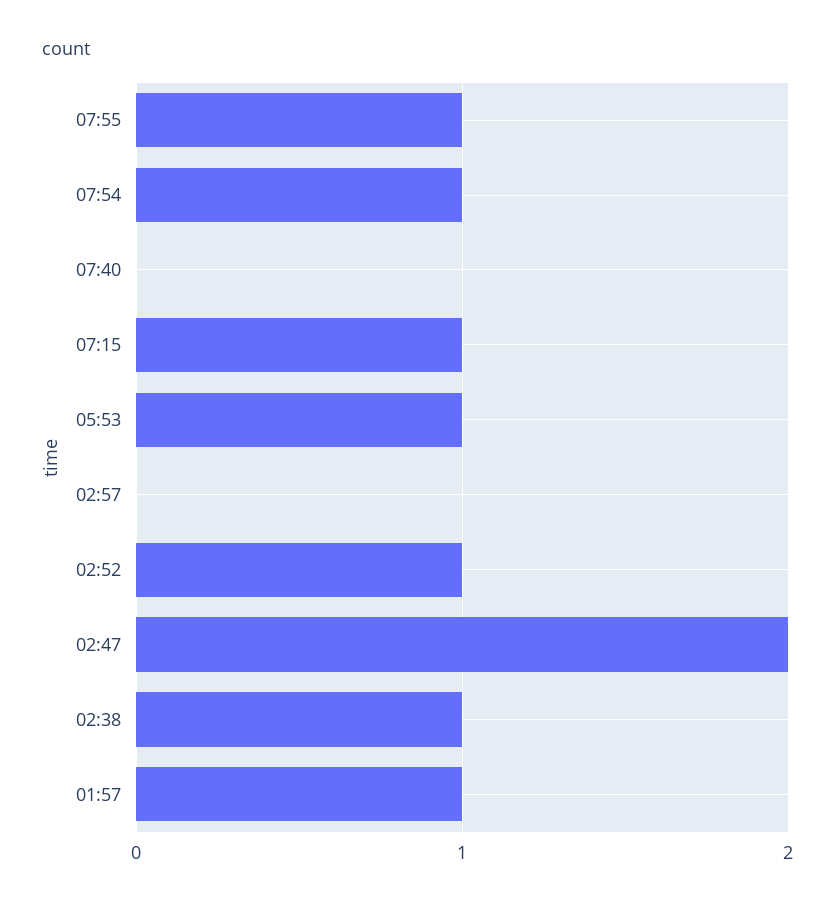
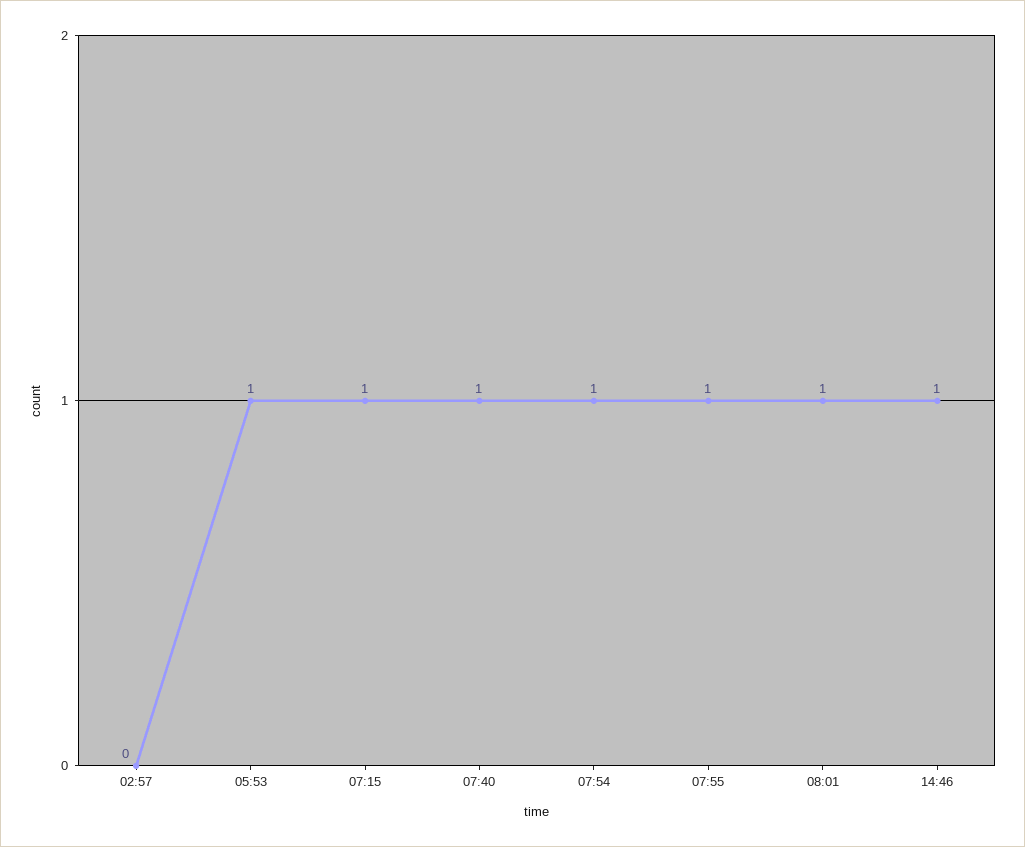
07:40: 0 -> 1
02:52: 1 -> none
02:47: 2 -> none
02:38: 1 -> none
01:57: 1 -> none
08:01: none -> 1
14:46: none -> 1

